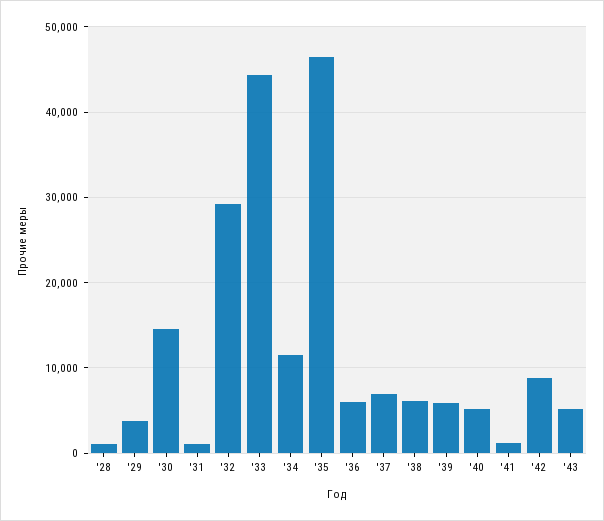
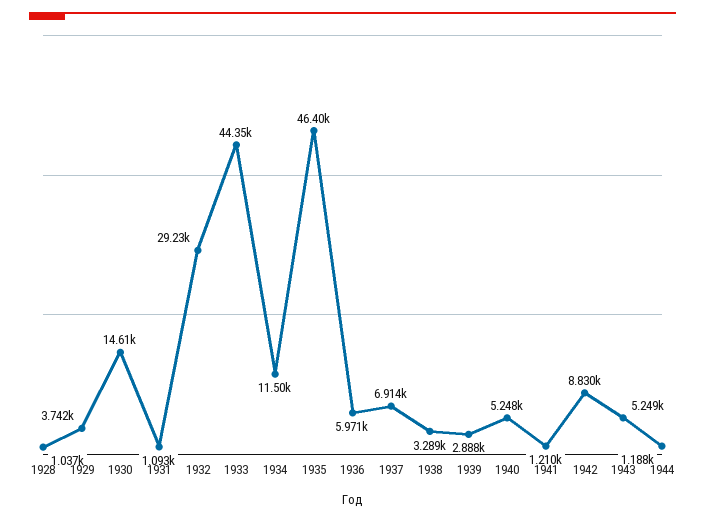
'38: 6000 -> 3289
'39: 6000 -> 2888
1944: none -> 1188

